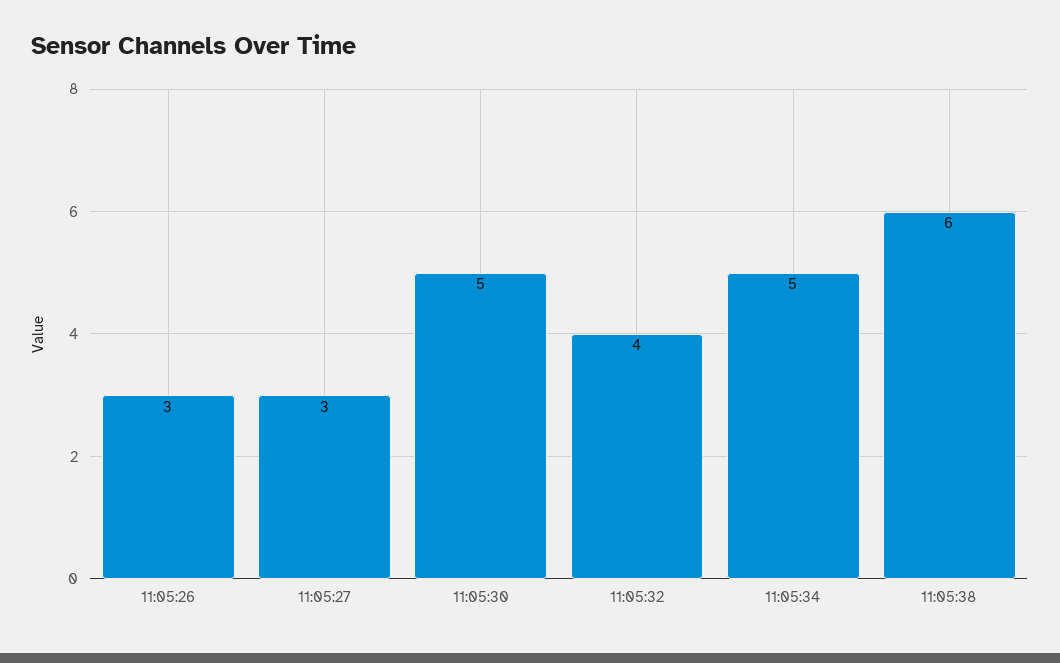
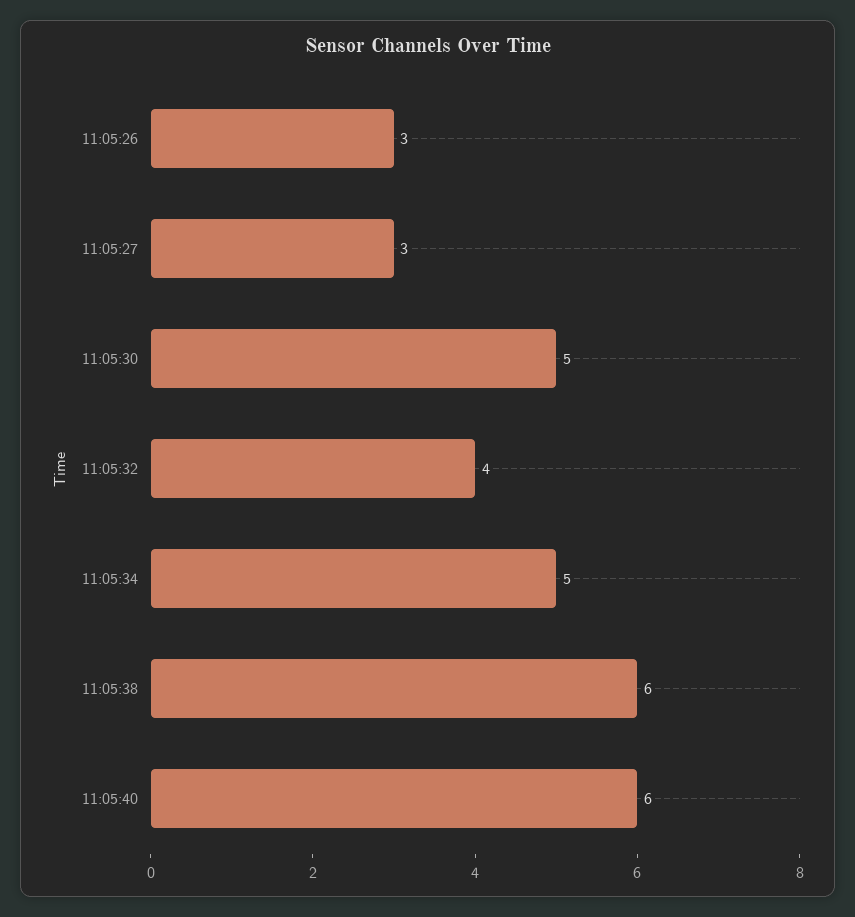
11:05:40: none -> 6

